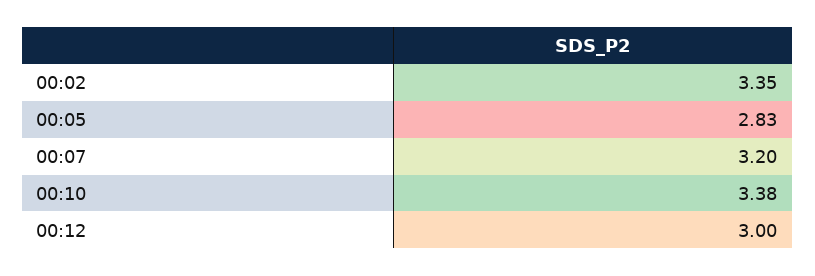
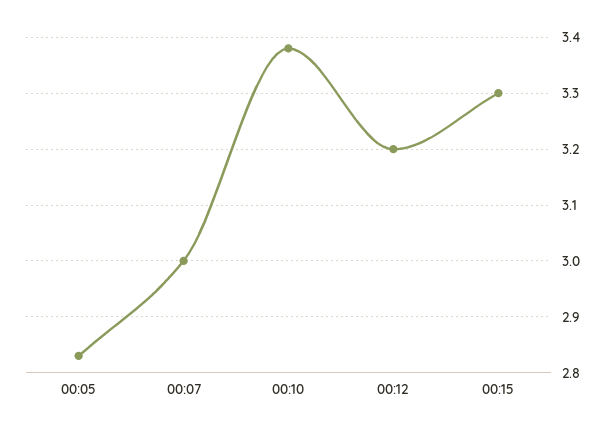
00:02: 3.35 -> none
00:07: 3.2 -> 3
00:12: 3 -> 3.2
00:15: none -> 3.3

